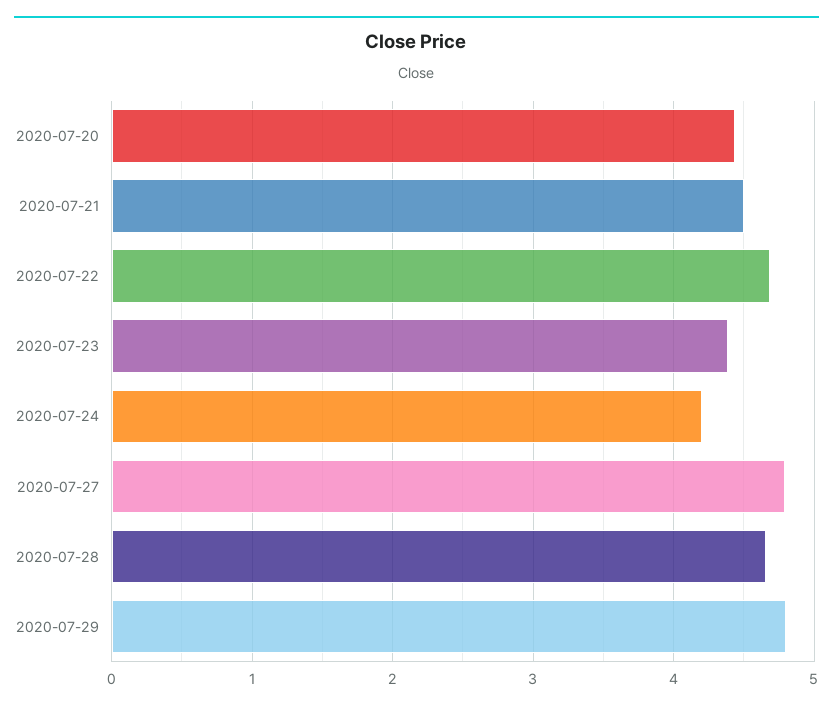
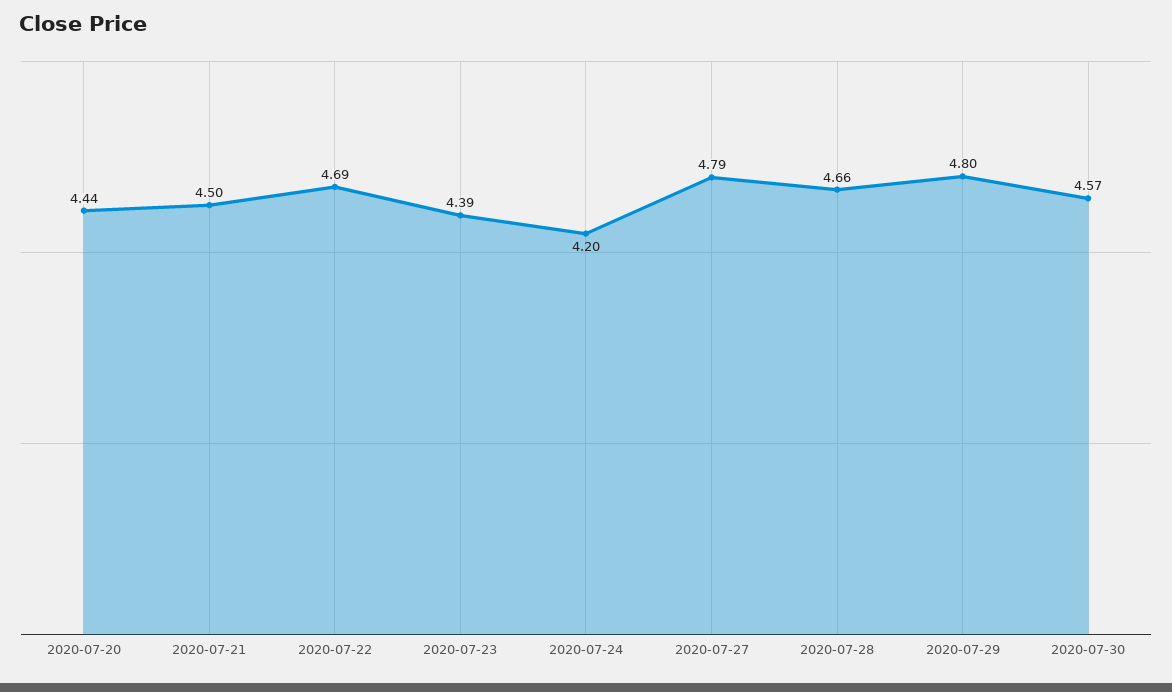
2020-07-30: none -> 4.57

